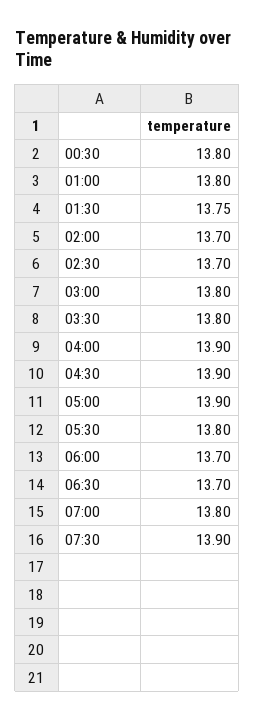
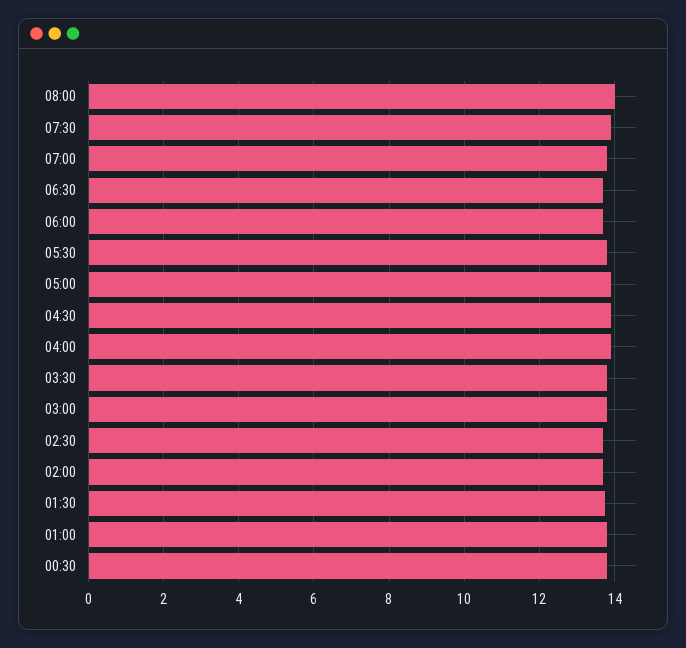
08:00: none -> 14

